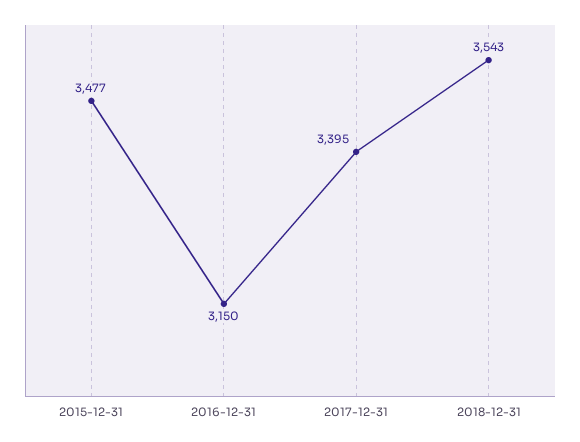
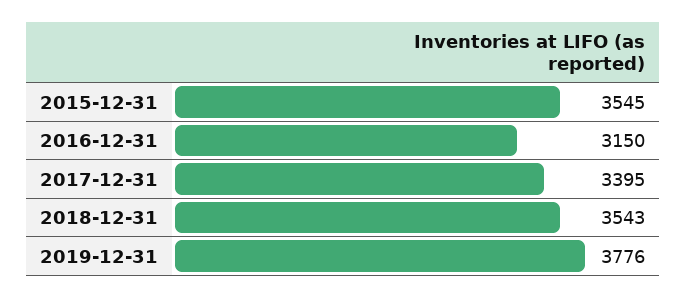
2015-12-31: 3477 -> 3545
2019-12-31: none -> 3776

